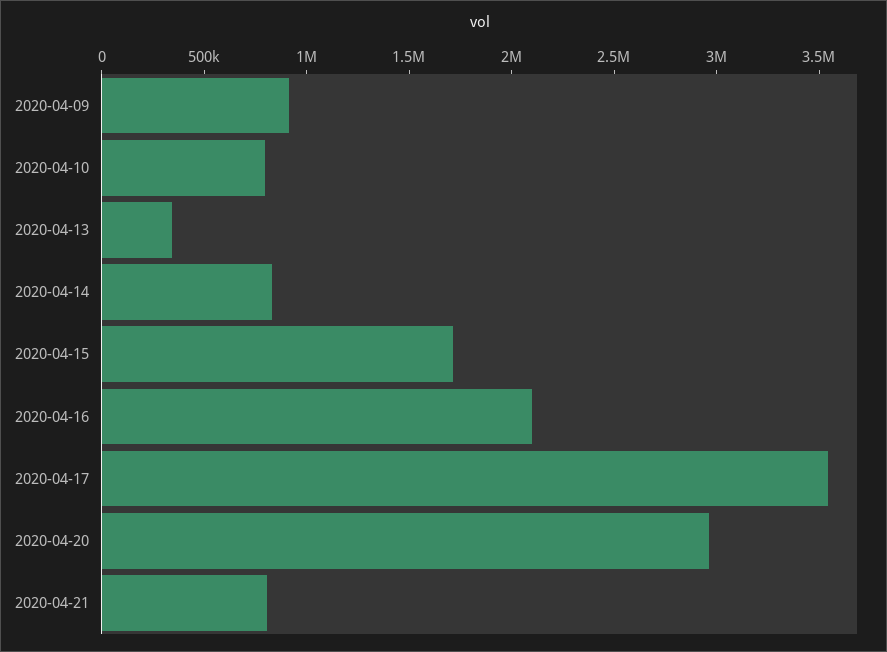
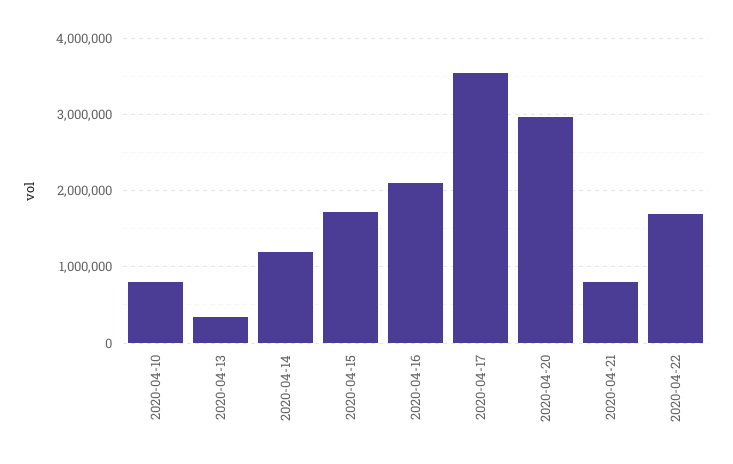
2020-04-09: 900000 -> none
2020-04-14: 800000 -> 1200000
2020-04-22: none -> 1700000

